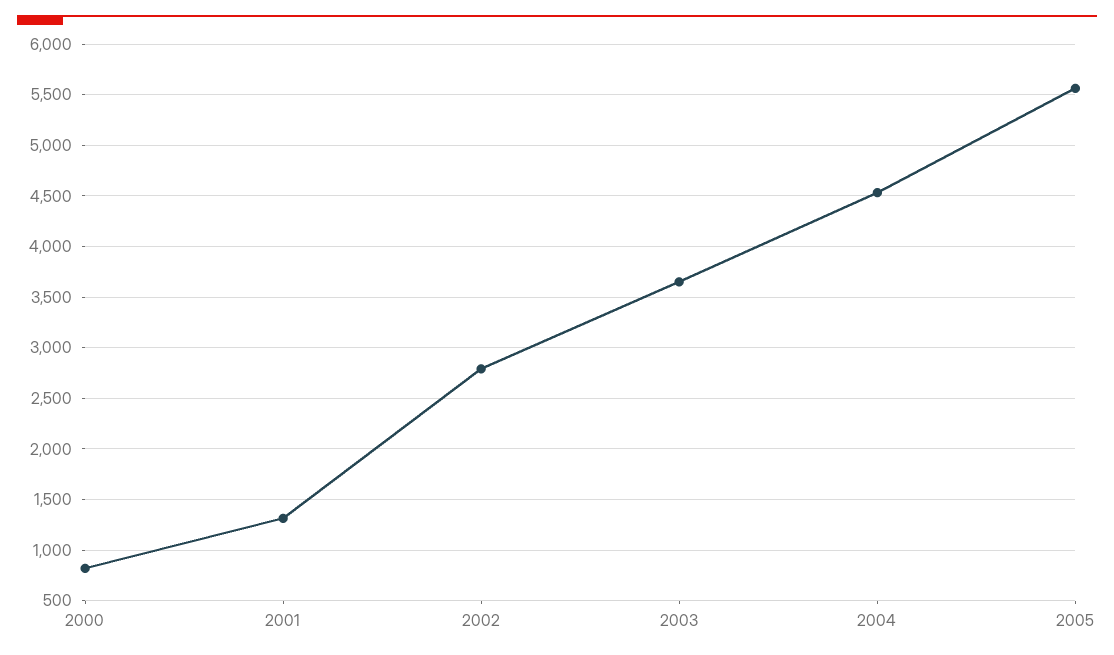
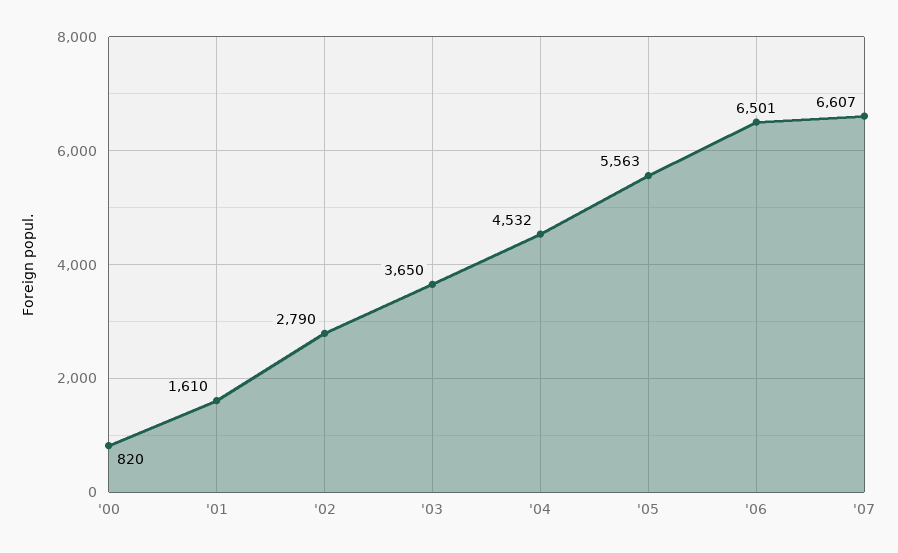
2001: 1300 -> 1610
'06: none -> 6501
'07: none -> 6607

